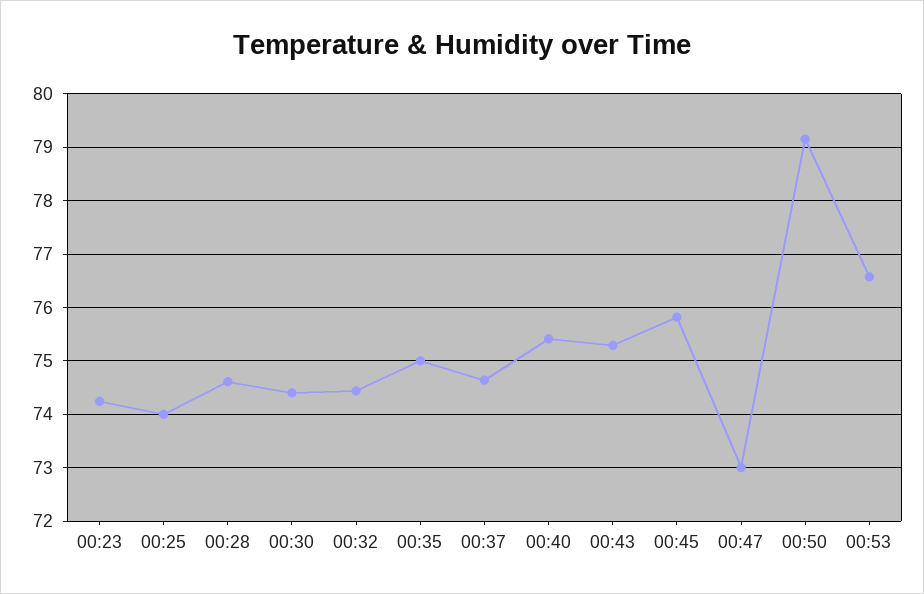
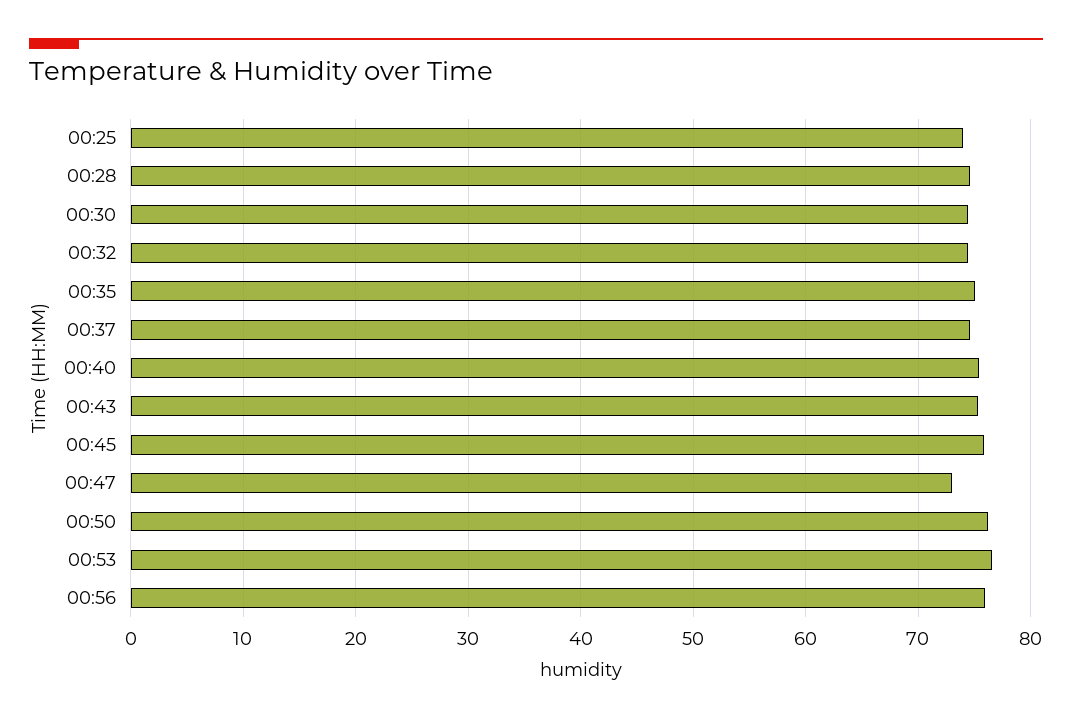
00:23: 74.2 -> none
00:50: 79.2 -> 76
00:56: none -> 76

